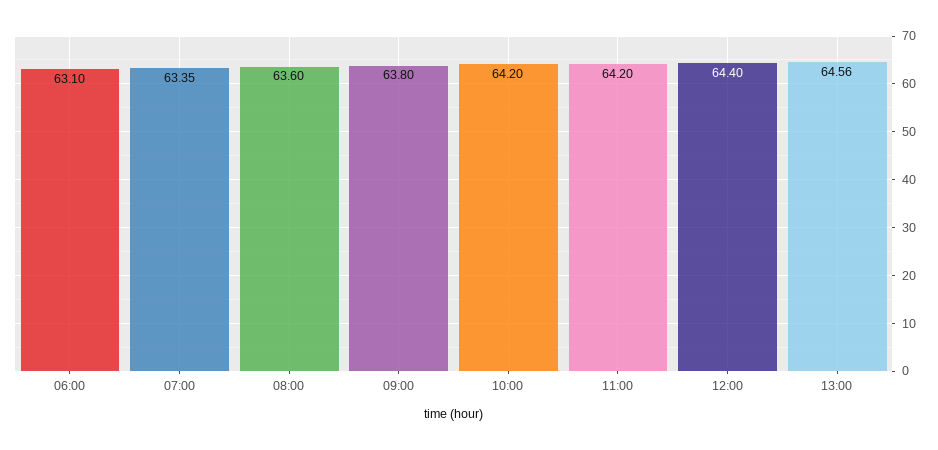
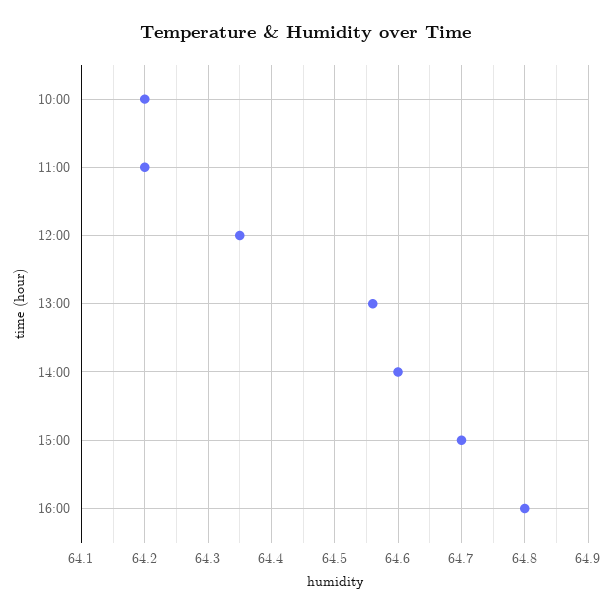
06:00: 63.1 -> none
07:00: 63.35 -> none
08:00: 63.6 -> none
09:00: 63.8 -> none
12:00: 64.4 -> 64.35
14:00: none -> 64.6
15:00: none -> 64.7
16:00: none -> 64.8

